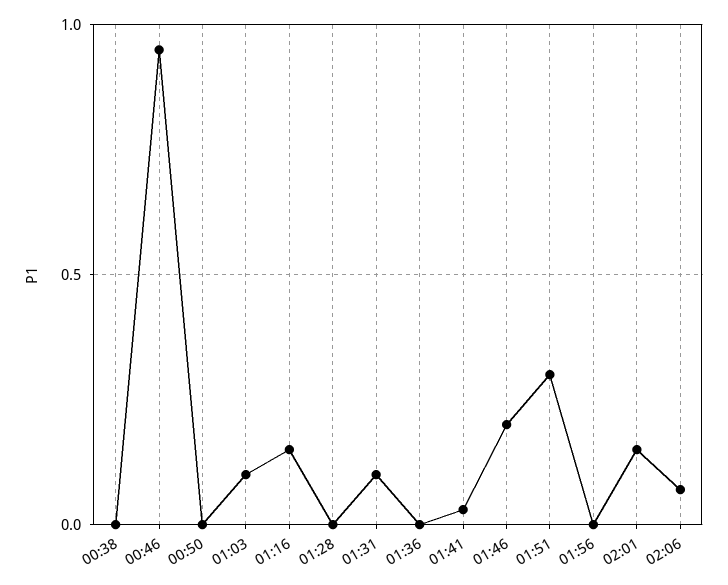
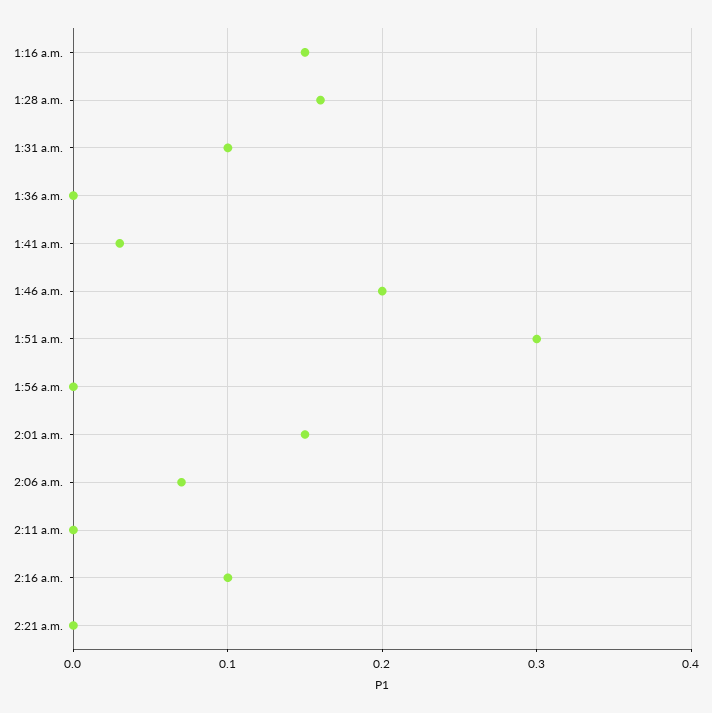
00:38: 0 -> none
00:46: 0.95 -> none
00:50: 0 -> none
01:03: 0.1 -> none
01:28: 0 -> 0.16
2:11 a.m.: none -> 0
2:16 a.m.: none -> 0.1
2:21 a.m.: none -> 0

